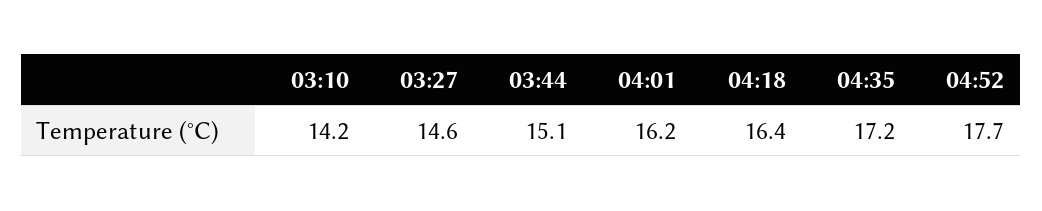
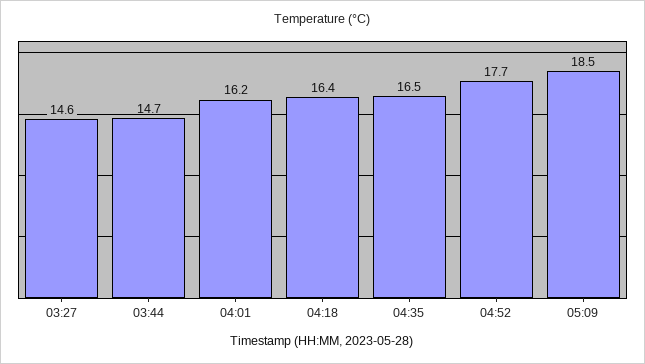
03:10: 14.2 -> none
03:44: 15.1 -> 14.7
04:35: 17.2 -> 16.5
05:09: none -> 18.5

